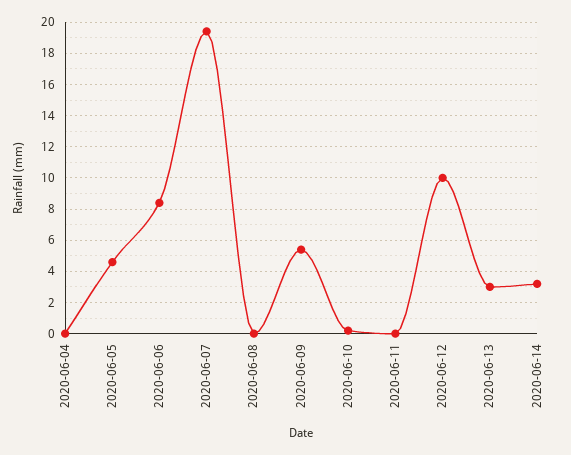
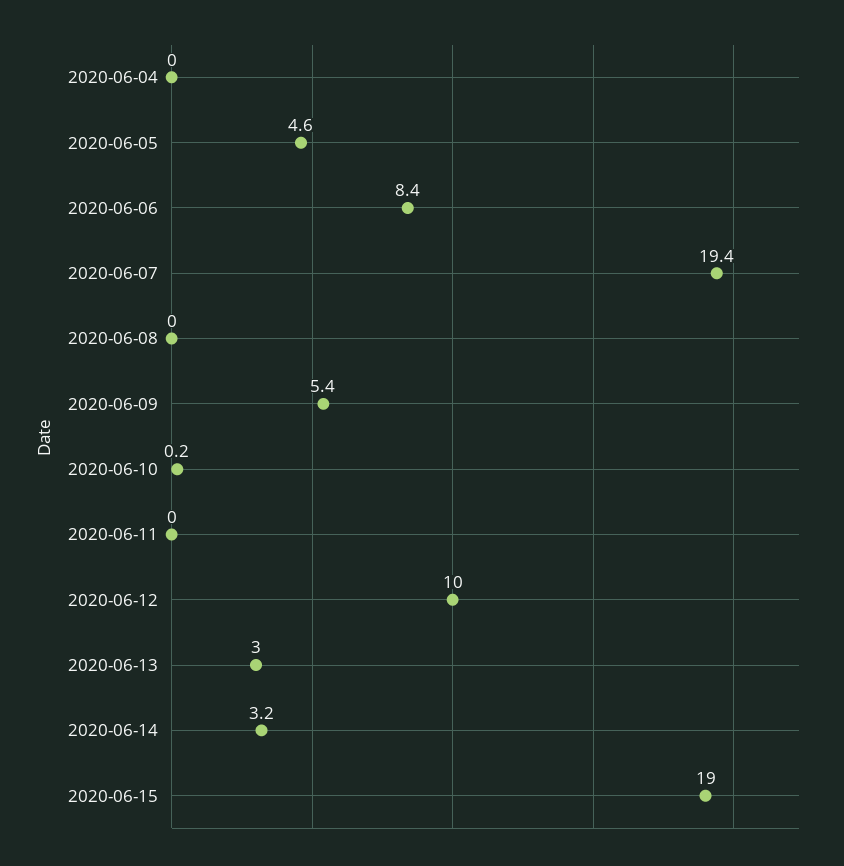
2020-06-15: none -> 19

